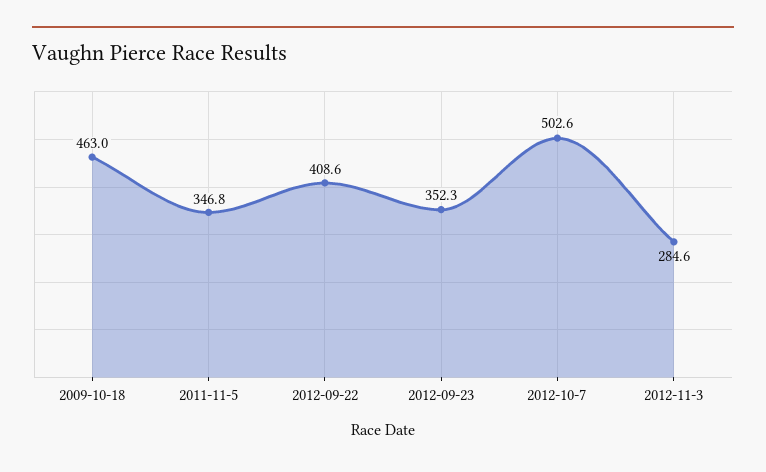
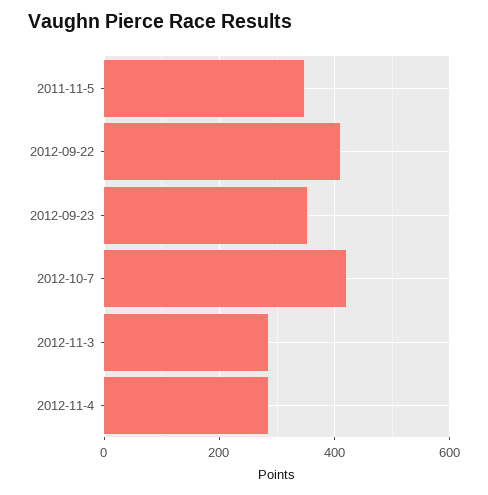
2009-10-18: 463 -> none
2012-10-7: 502.6 -> 420
2012-11-4: none -> 280

